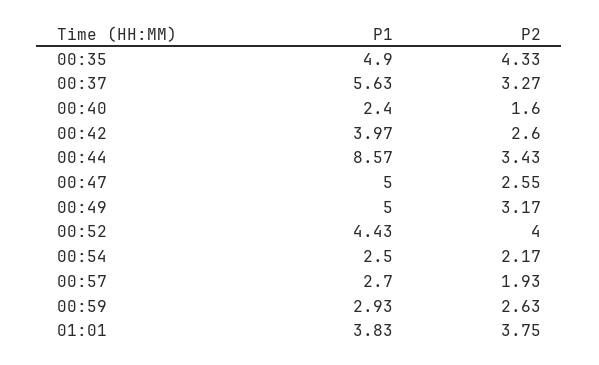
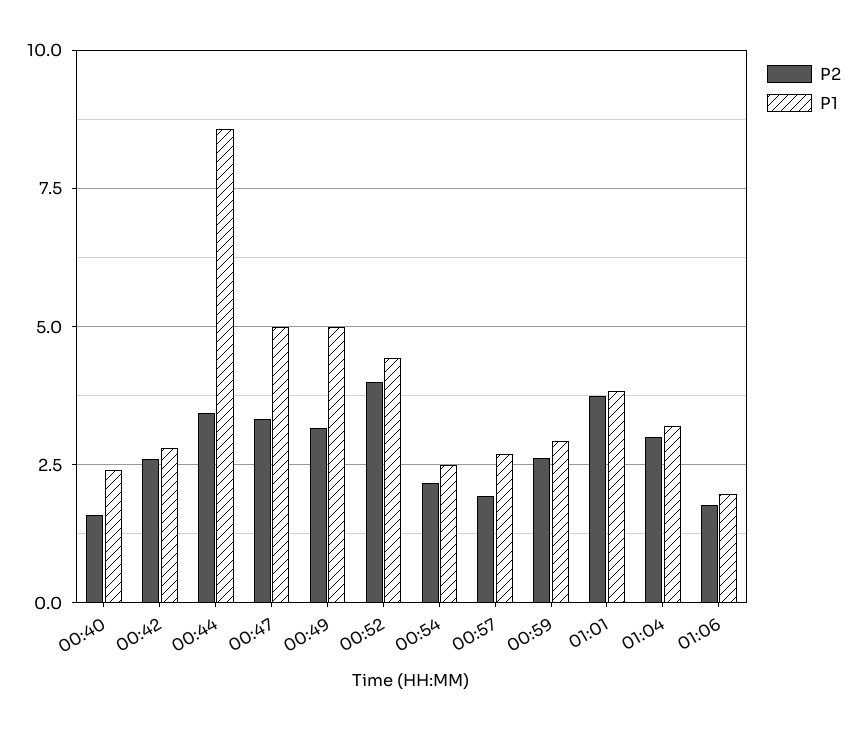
P1, 00:35: 4.9 -> none
P2, 00:35: 4.33 -> none
P1, 00:37: 5.63 -> none
P2, 00:37: 3.27 -> none
P1, 00:42: 3.97 -> 2.75
P2, 00:47: 2.55 -> 3.25
P2, 01:04: none -> 3
P1, 01:04: none -> 3.25
P2, 01:06: none -> 1.75
P1, 01:06: none -> 2

